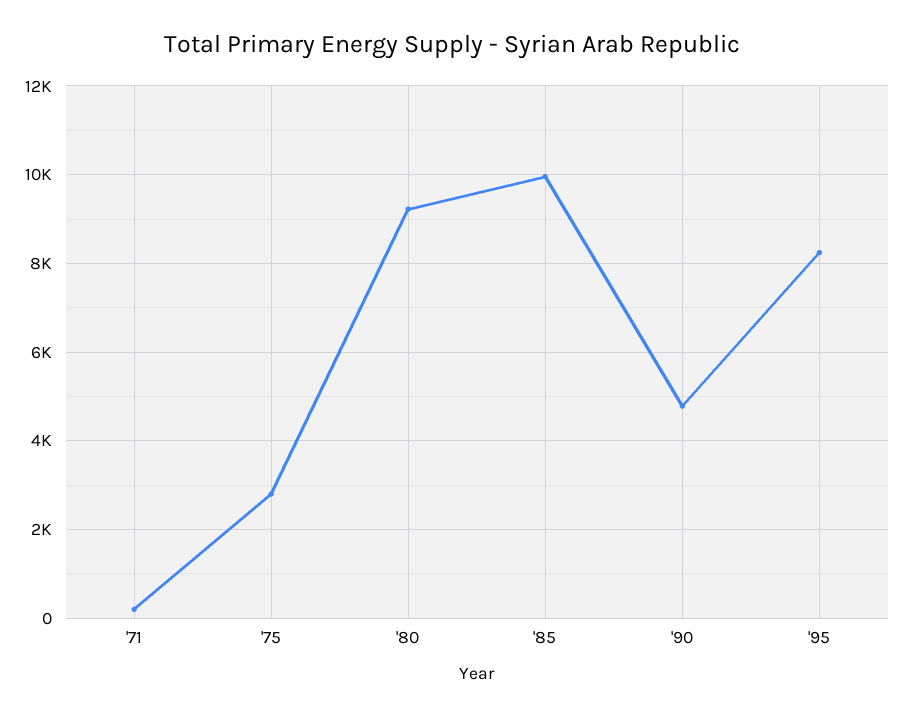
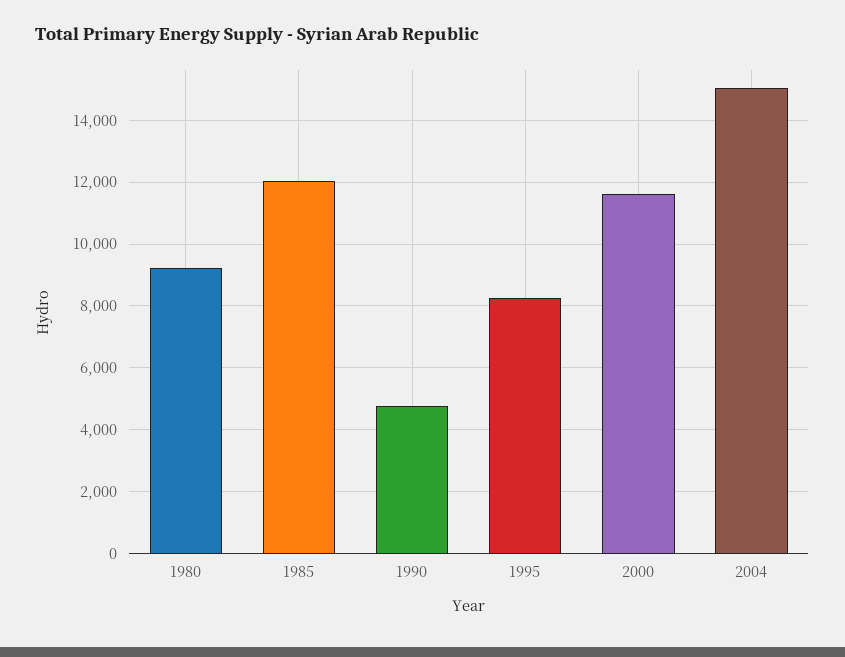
'71: 200 -> none
'75: 2800 -> none
'85: 10000 -> 12000
2000: none -> 11600
2004: none -> 15000

